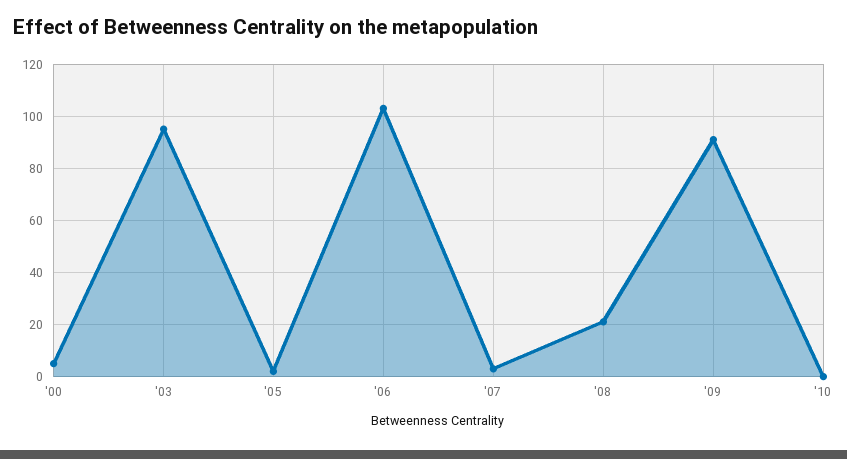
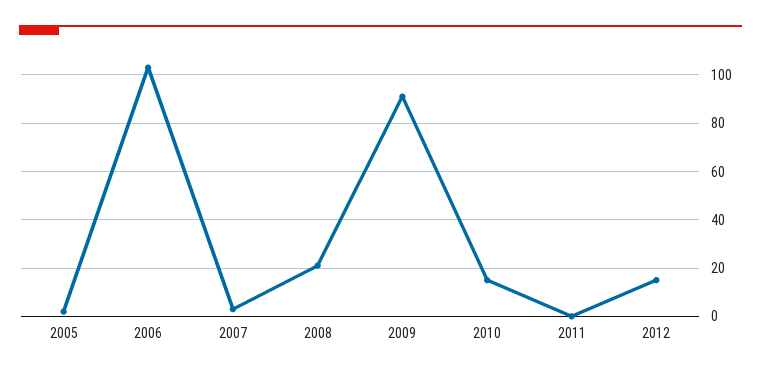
'00: 5 -> none
'03: 95 -> none
'10: 0 -> 15
2011: none -> 0
2012: none -> 15

